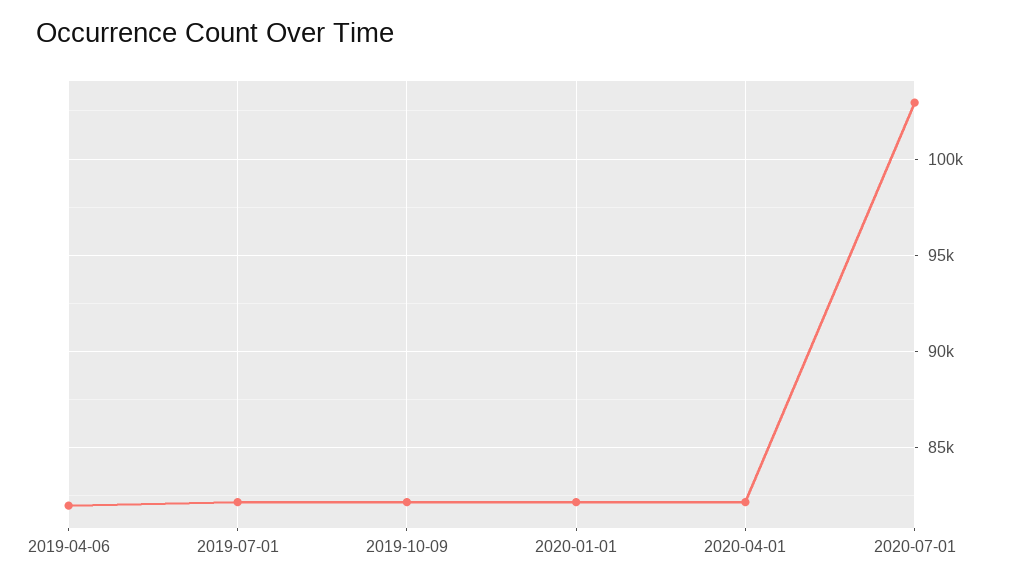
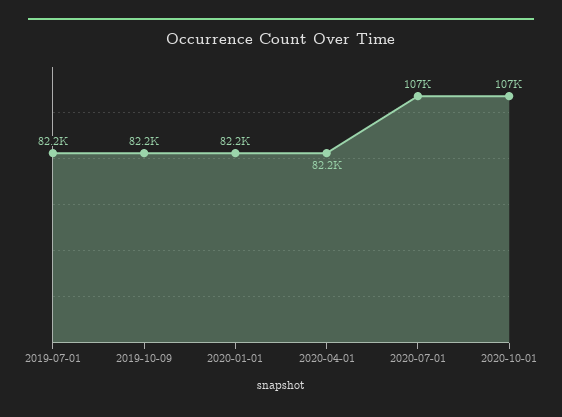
2019-04-06: 82000 -> none
2020-07-01: 103000 -> 107000
2020-10-01: none -> 107000

